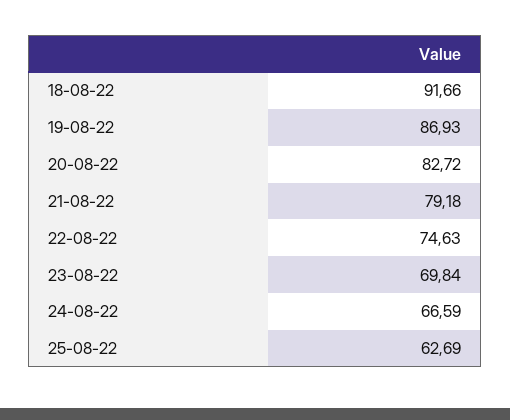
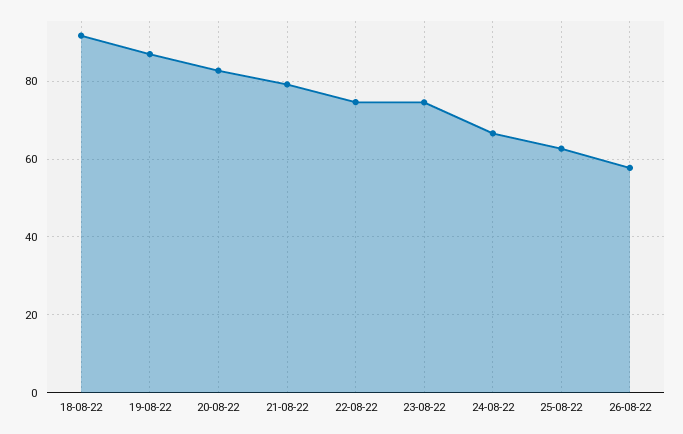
23-08-22: 69.84 -> 74
26-08-22: none -> 58

